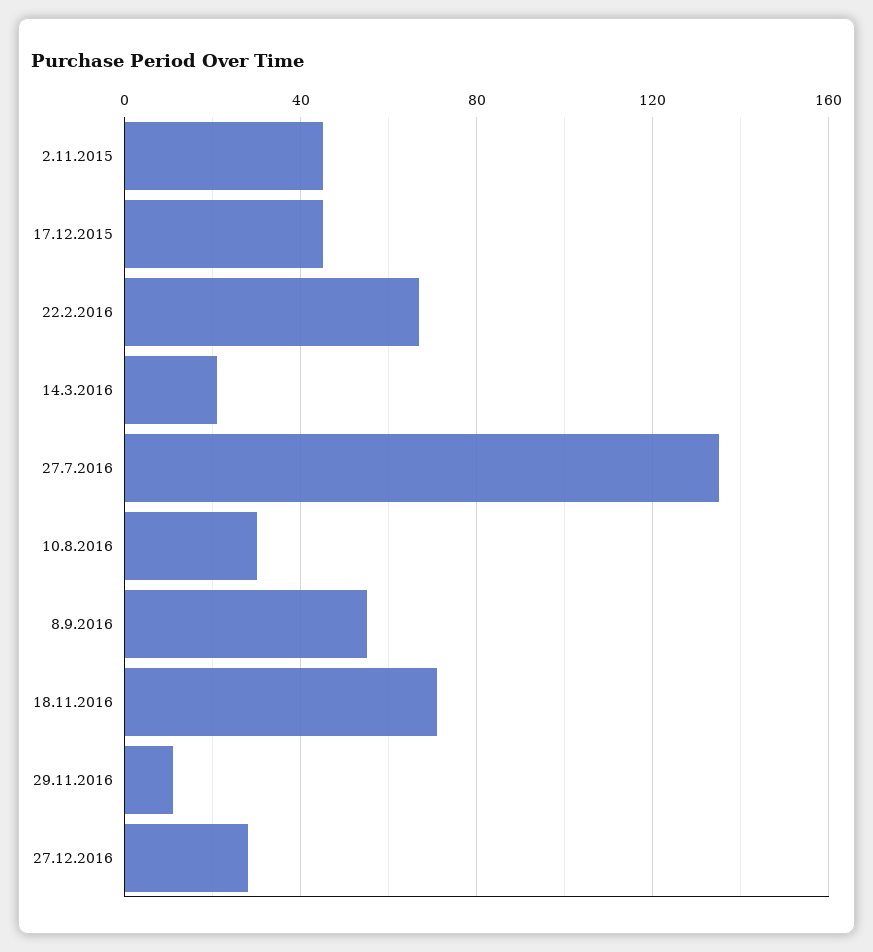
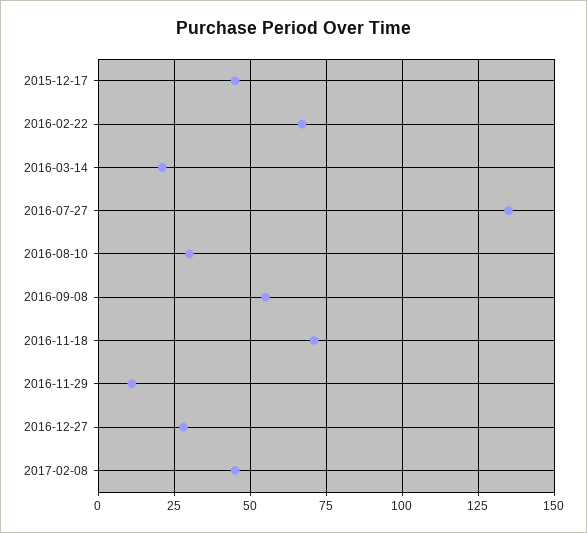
2.11.2015: 45 -> none
2017-02-08: none -> 45

